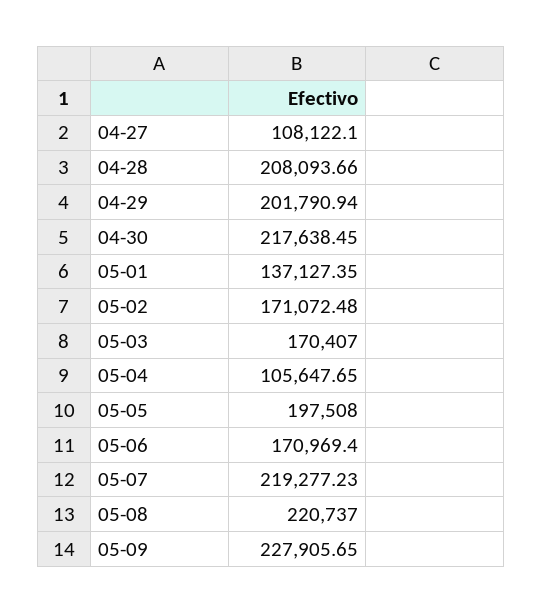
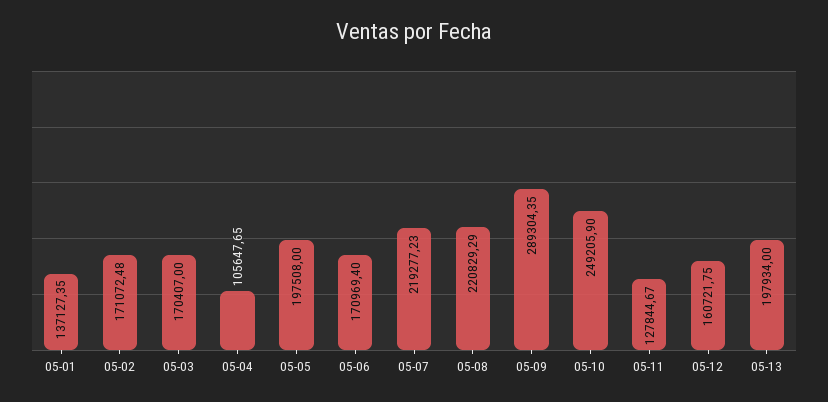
04-27: 108122.1 -> none
04-28: 208093.66 -> none
04-29: 201790.94 -> none
04-30: 217638.45 -> none
05-08: 220737 -> 220829.29
05-09: 227905.65 -> 289304.35
05-10: none -> 249205.9
05-11: none -> 127844.67
05-12: none -> 160721.75
05-13: none -> 197934

